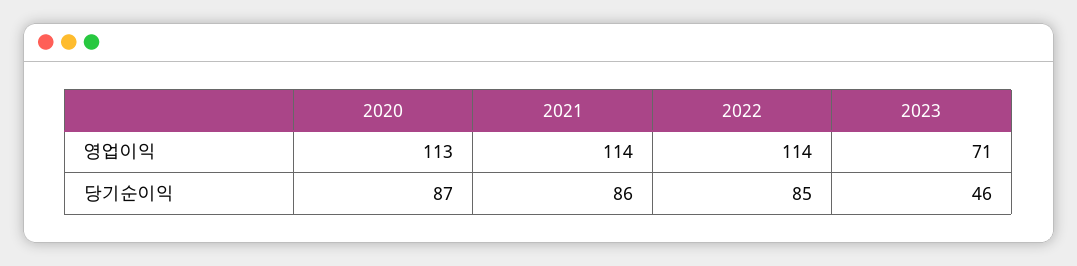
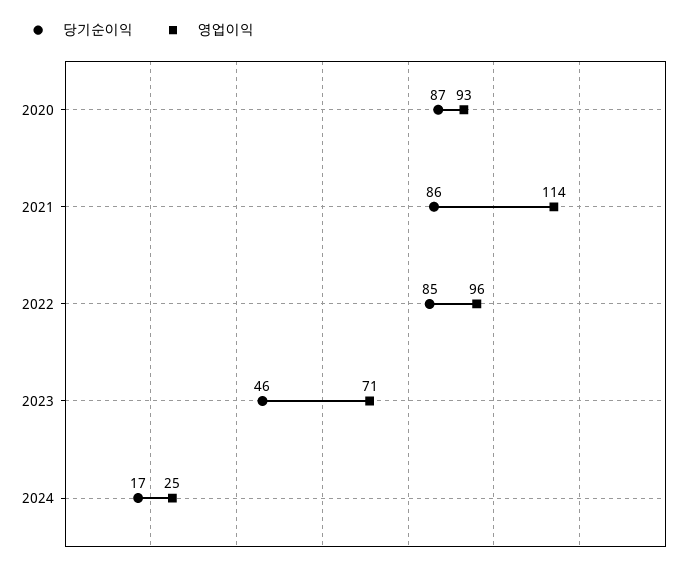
영업이익, 2020: 113 -> 93
영업이익, 2022: 114 -> 96
당기순이익, 2024: none -> 17
영업이익, 2024: none -> 25

